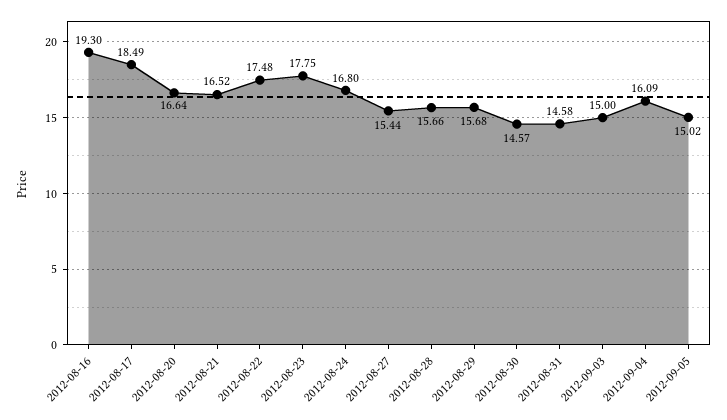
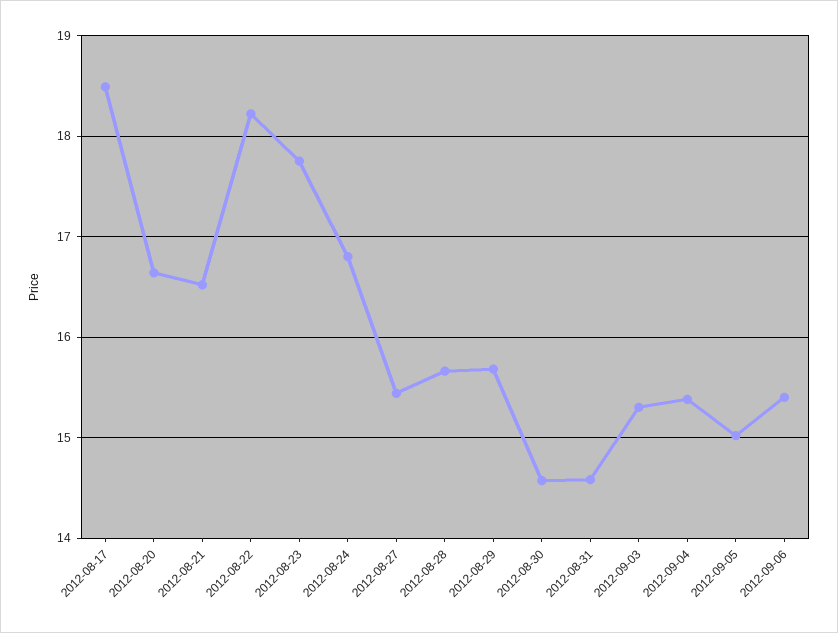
2012-08-16: 19.3 -> none
2012-08-22: 17.48 -> 18.2
2012-09-03: 15 -> 15.3
2012-09-04: 16.09 -> 15.4
2012-09-06: none -> 15.4

